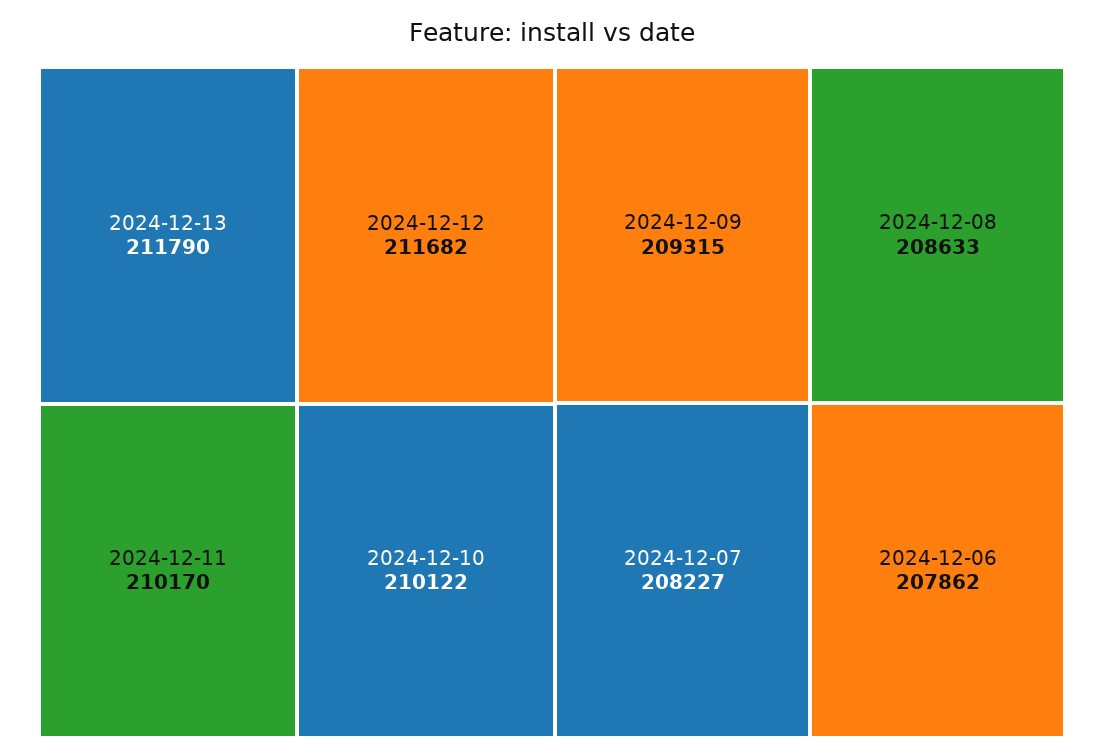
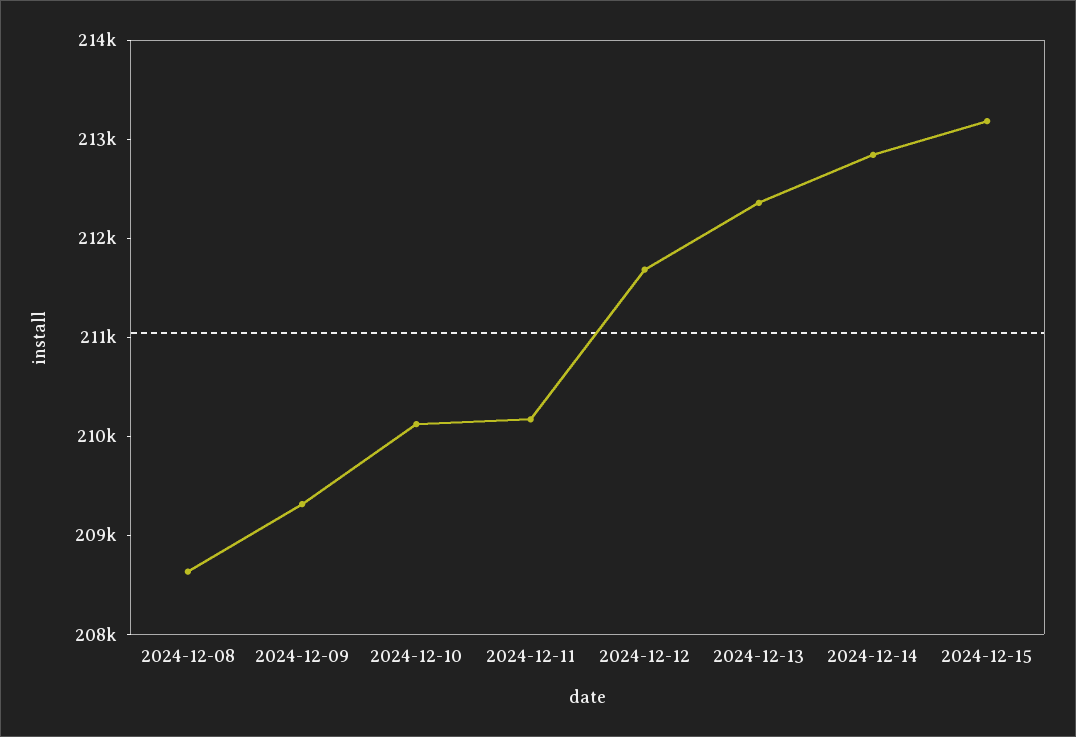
2024-12-13: 211790 -> 212400
2024-12-07: 208227 -> none
2024-12-06: 207862 -> none
2024-12-14: none -> 212800
2024-12-15: none -> 213200

